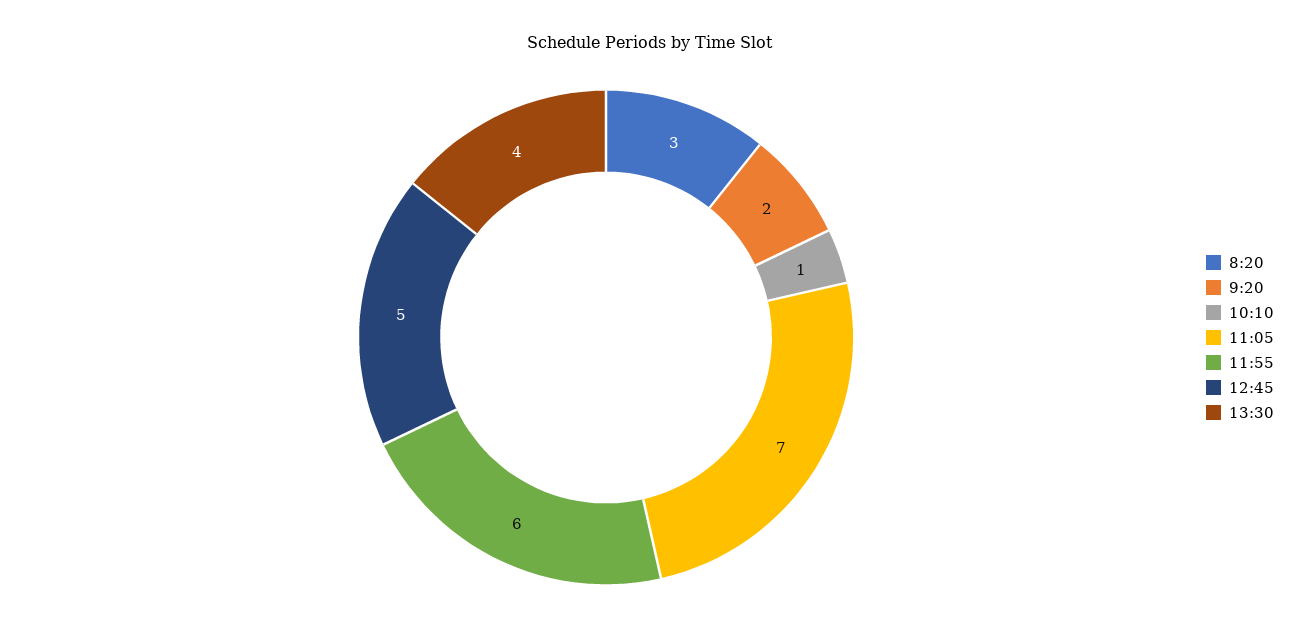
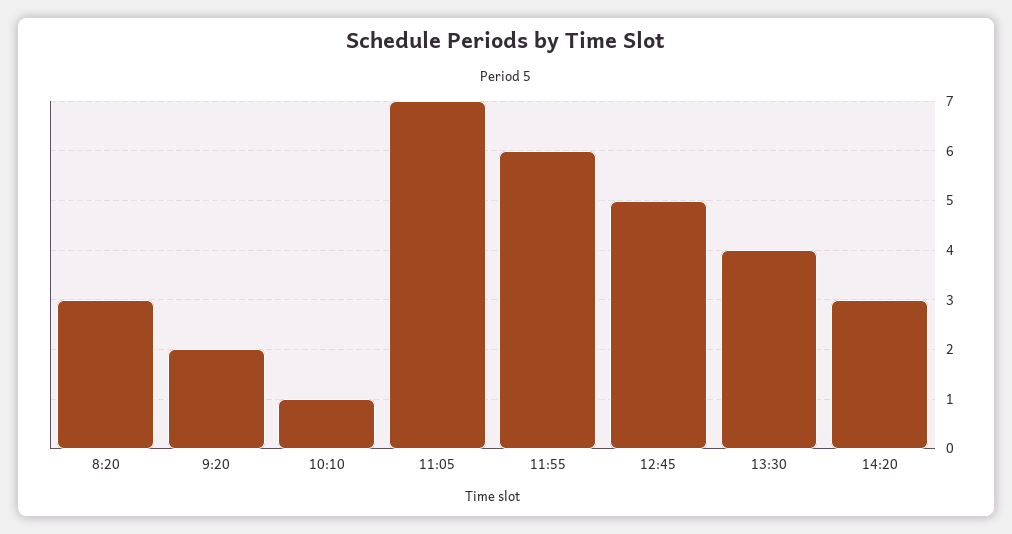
14:20: none -> 3

